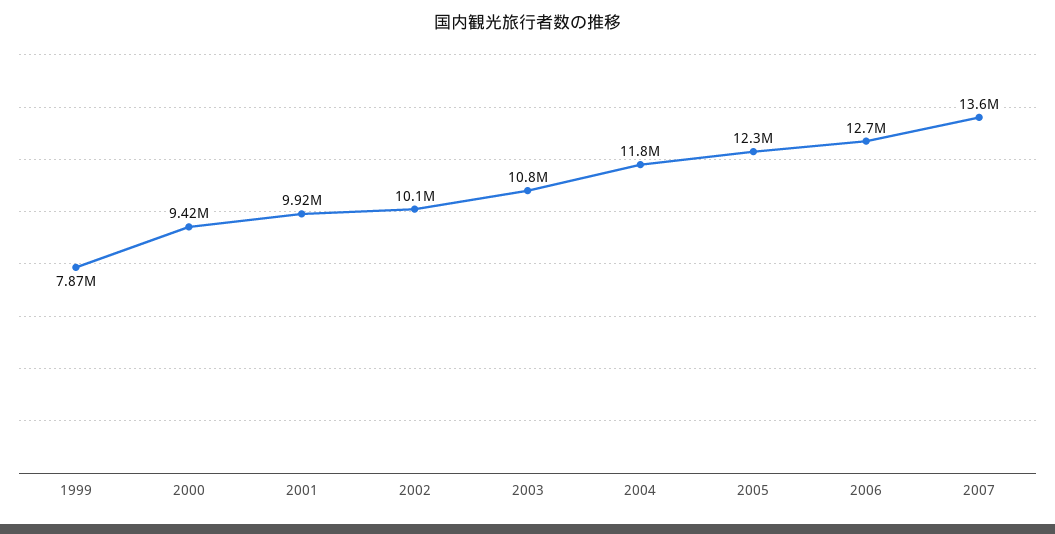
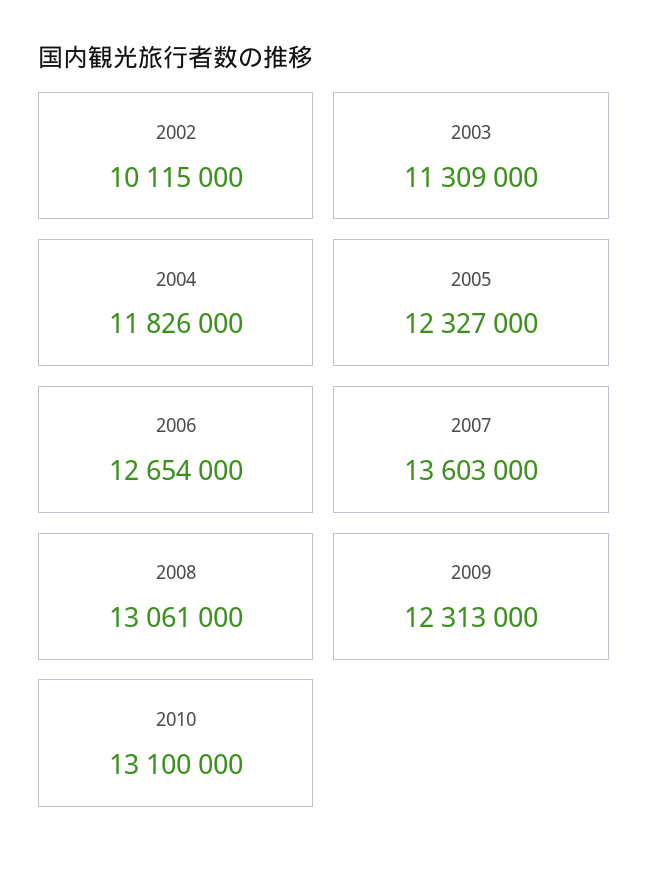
1999: 7870000 -> none
2000: 9420000 -> none
2001: 9920000 -> none
2003: 10800000 -> 11309000
2008: none -> 13061000
2009: none -> 12313000
2010: none -> 13100000

